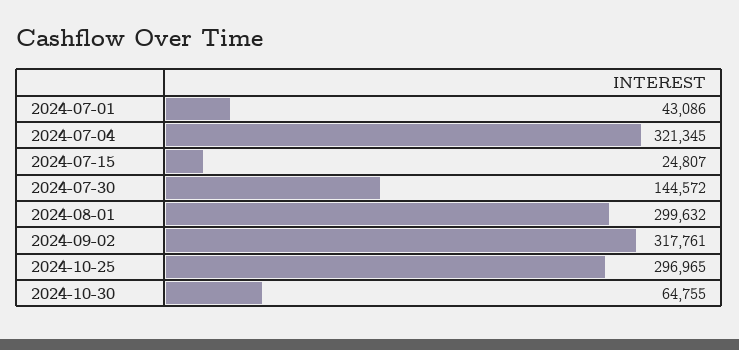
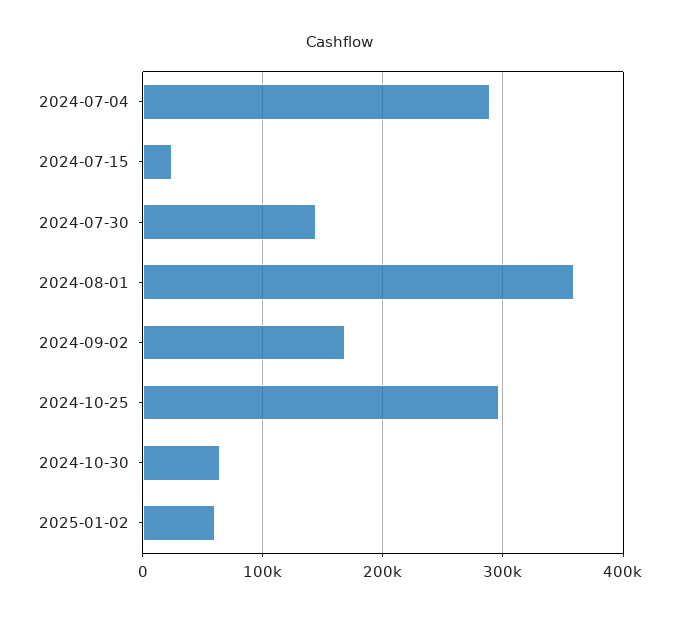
2024-07-01: 43086 -> none
2024-07-04: 321345 -> 290000
2024-08-01: 299632 -> 360000
2024-09-02: 317761 -> 170000
2025-01-02: none -> 60000

